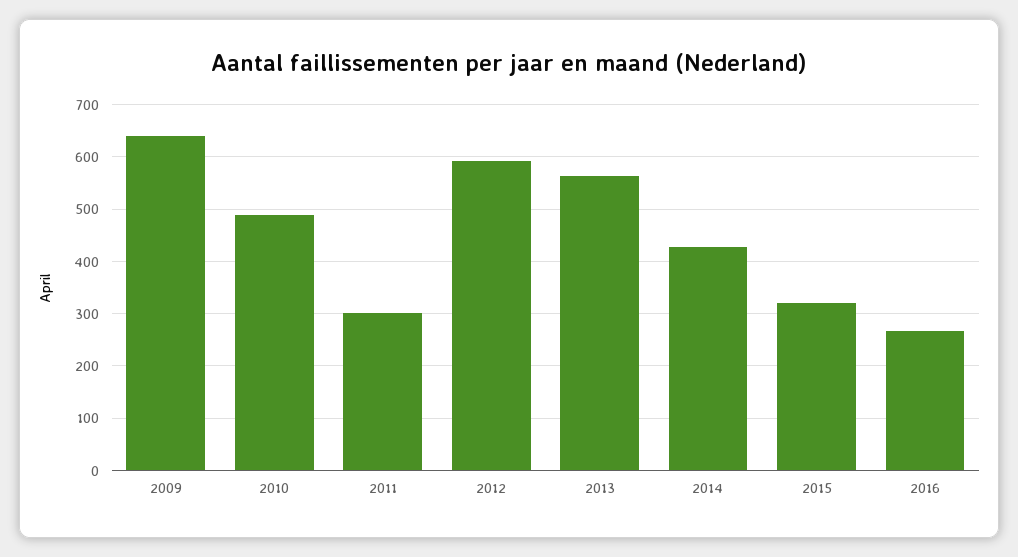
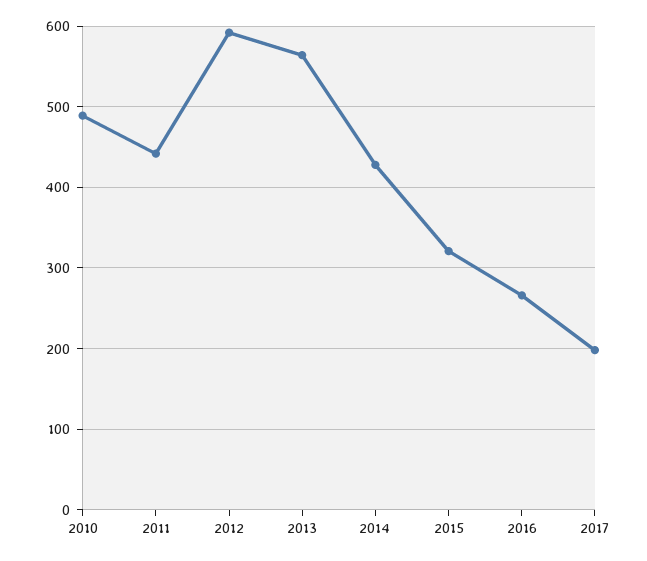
2009: 640 -> none
2011: 300 -> 440
2017: none -> 200

